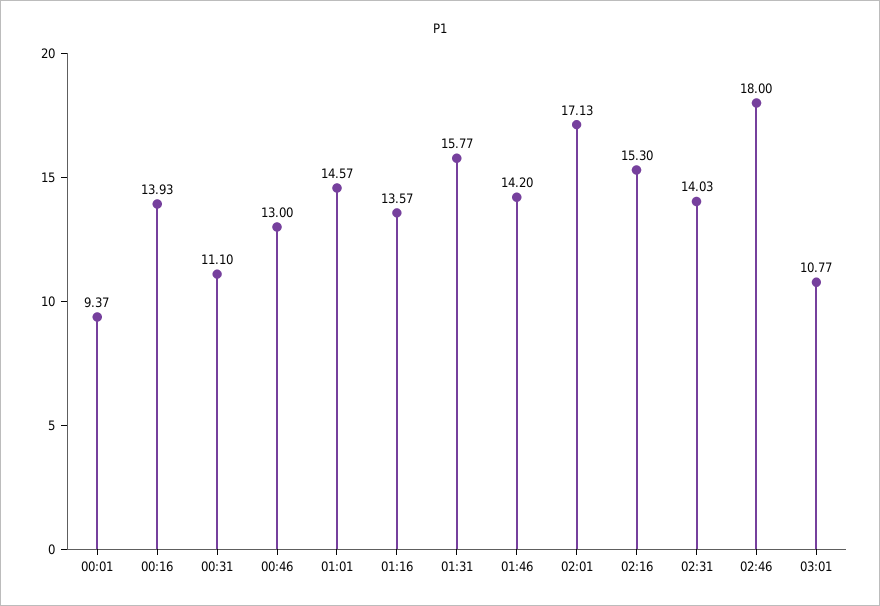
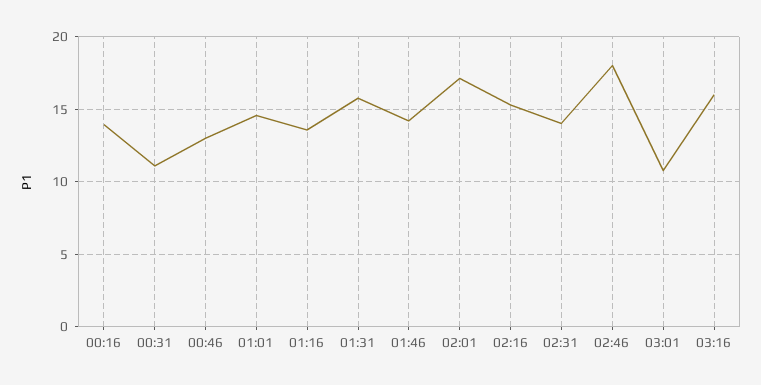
00:01: 9.37 -> none
03:16: none -> 16

